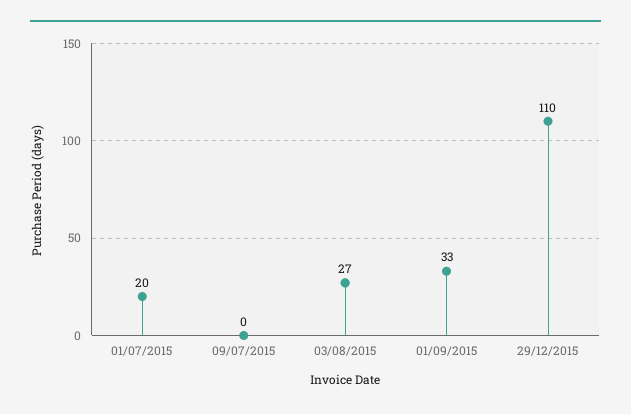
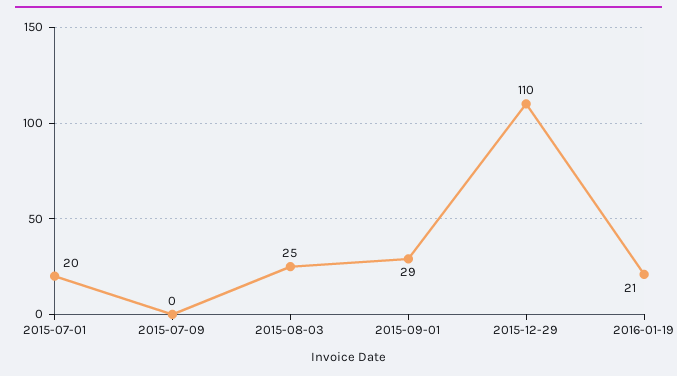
03/08/2015: 27 -> 25
01/09/2015: 33 -> 29
2016-01-19: none -> 21

